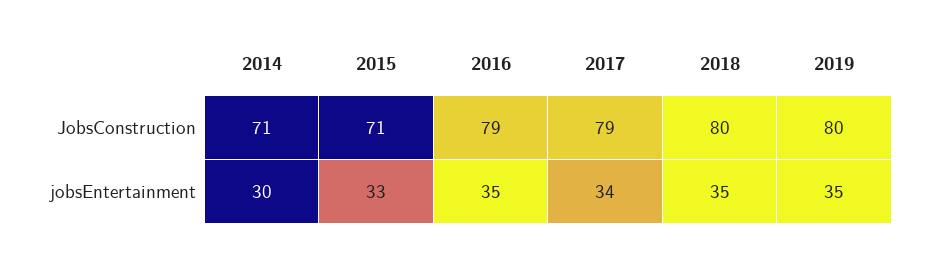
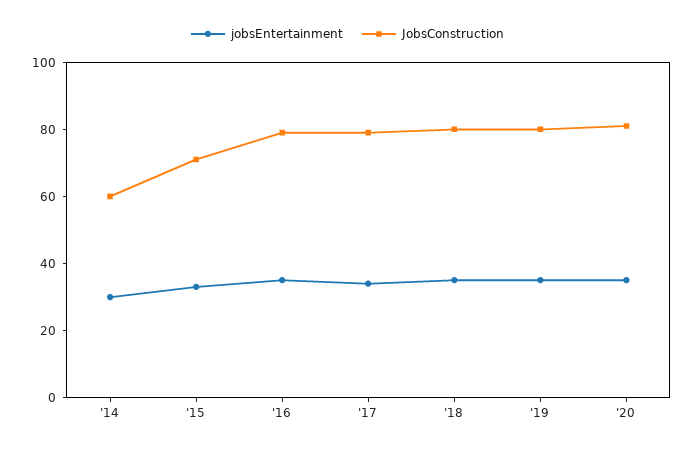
JobsConstruction, 2014: 71 -> 60
jobsEntertainment, '20: none -> 35
JobsConstruction, '20: none -> 80

